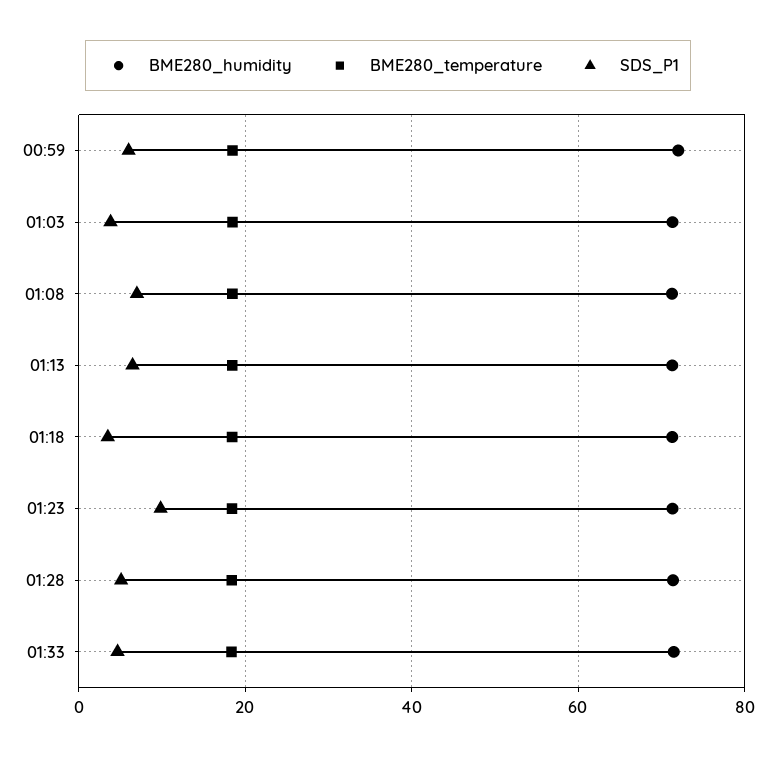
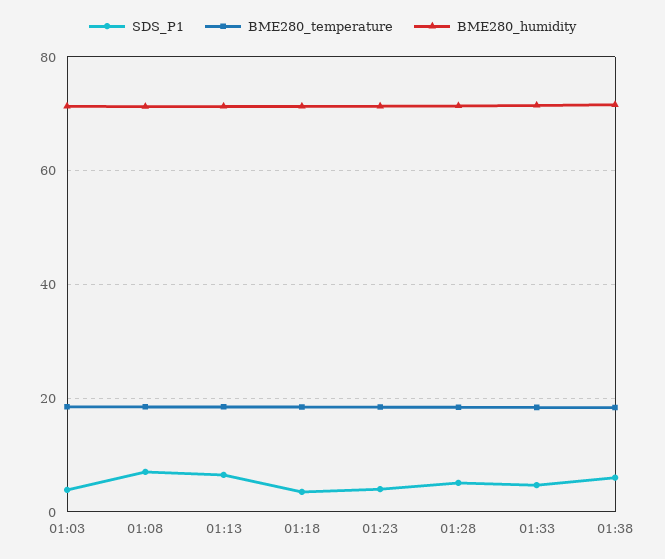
BME280_humidity, 00:59: 72 -> none
BME280_temperature, 00:59: 18 -> none
SDS_P1, 00:59: 6 -> none
SDS_P1, 01:23: 10 -> 4
SDS_P1, 01:38: none -> 6
BME280_temperature, 01:38: none -> 18
BME280_humidity, 01:38: none -> 72

